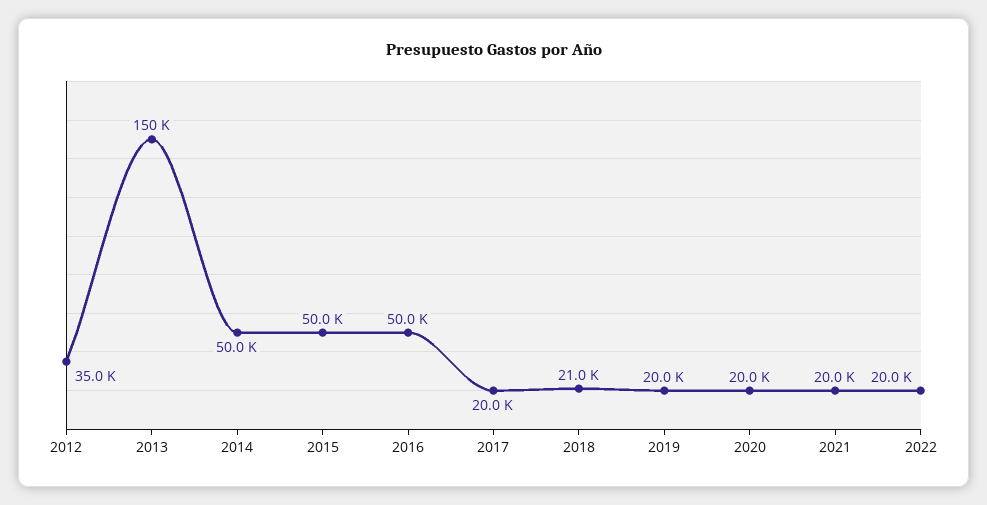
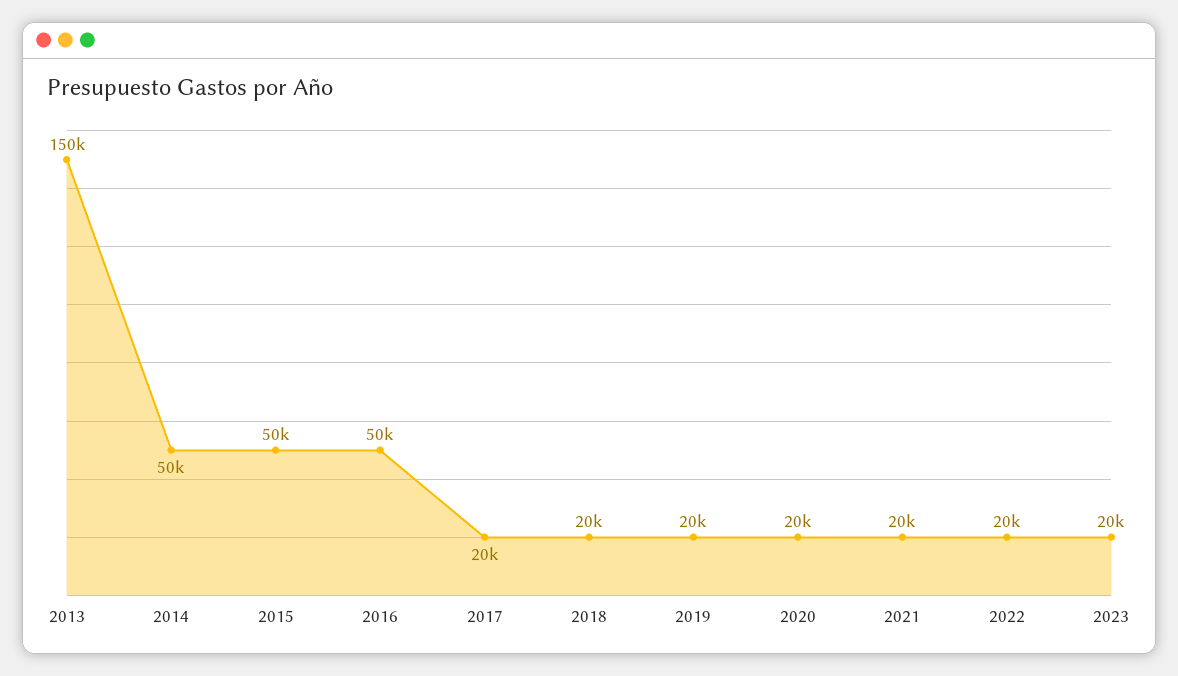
2012: 35000 -> none
2018: 21000 -> 20000
2023: none -> 20000

